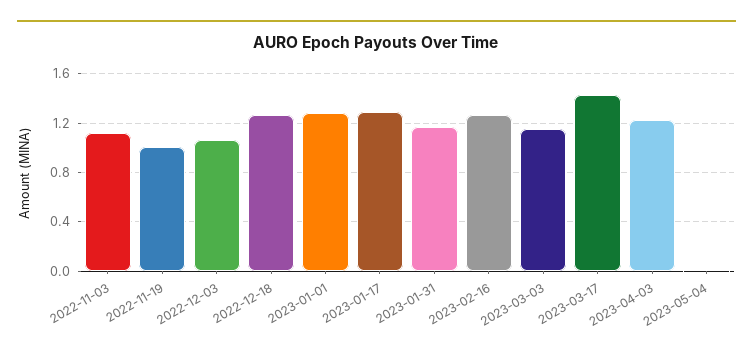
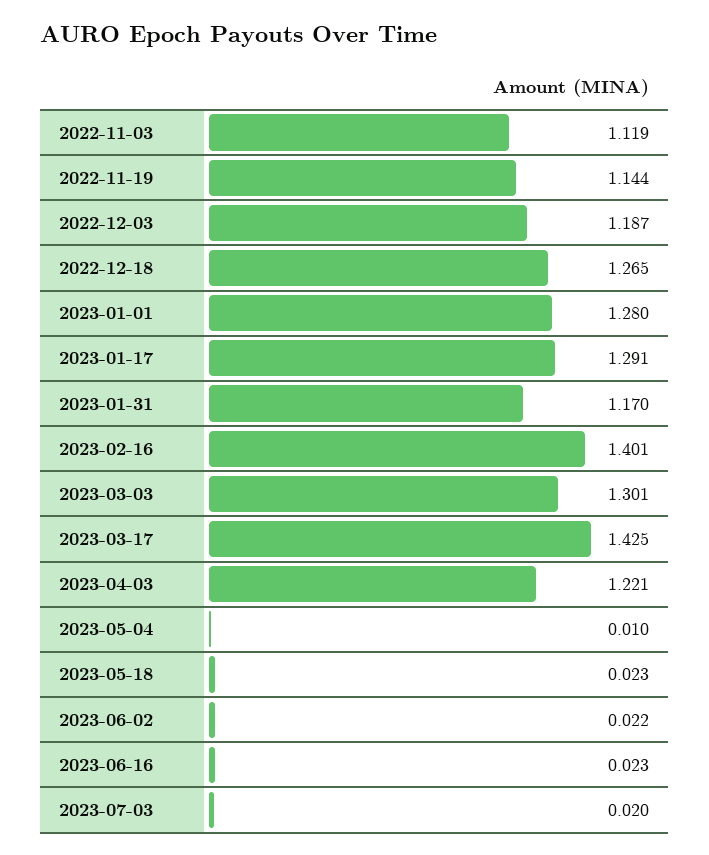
2022-11-19: 1 -> 1.144
2022-12-03: 1.05 -> 1.187
2023-02-16: 1.25 -> 1.401
2023-03-03: 1.15 -> 1.301
2023-05-18: none -> 0.023
2023-06-02: none -> 0.022
2023-06-16: none -> 0.023
2023-07-03: none -> 0.02

